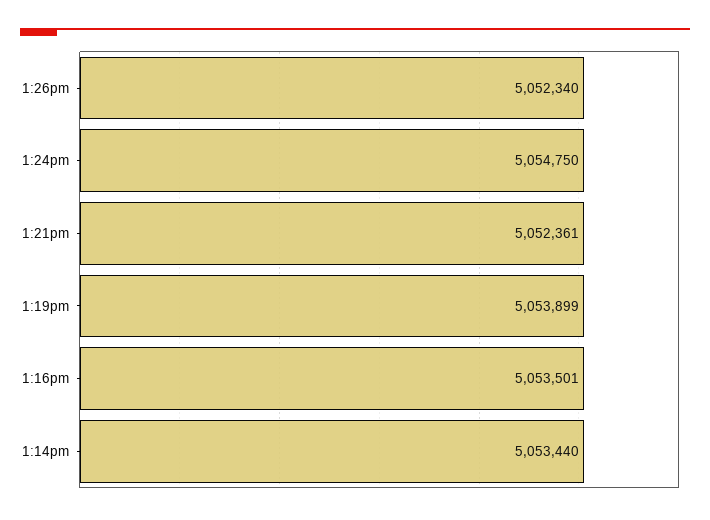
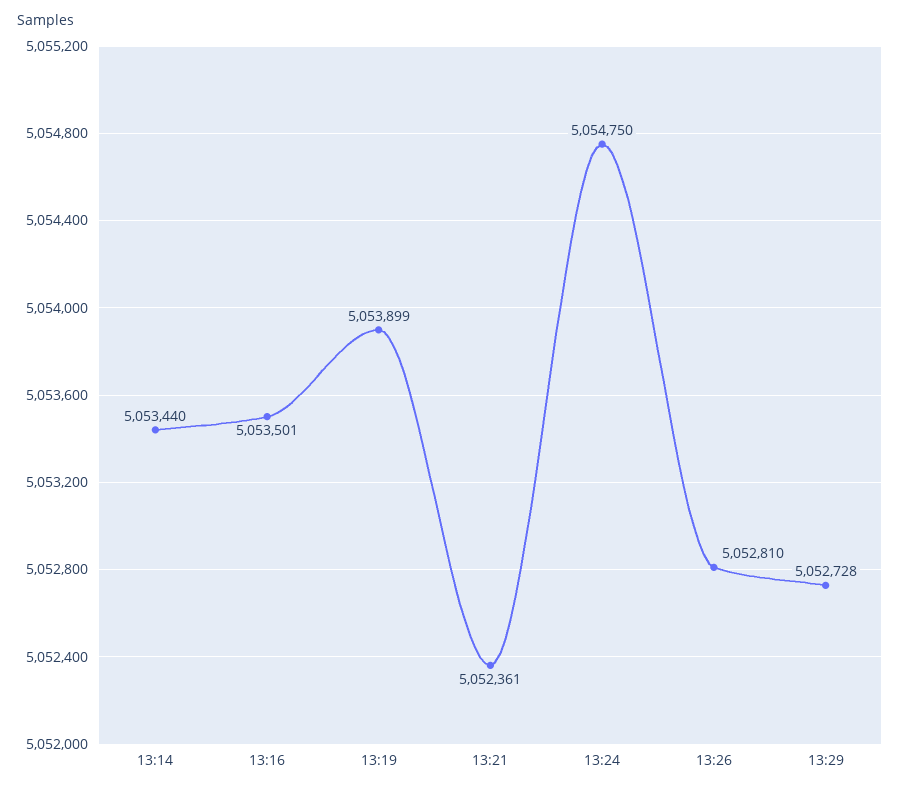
1:26pm: 5052340 -> 5052810
13:29: none -> 5052728

